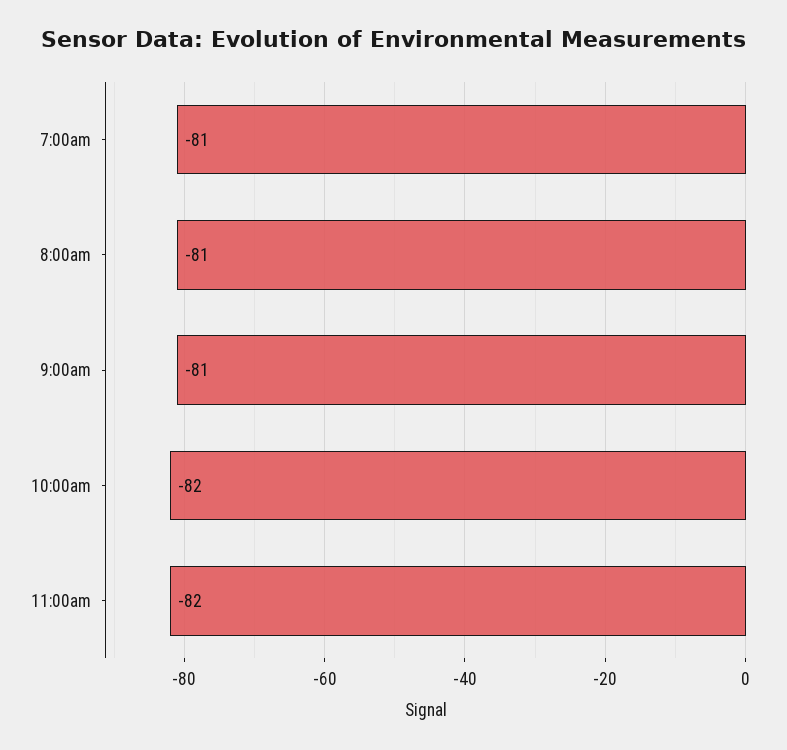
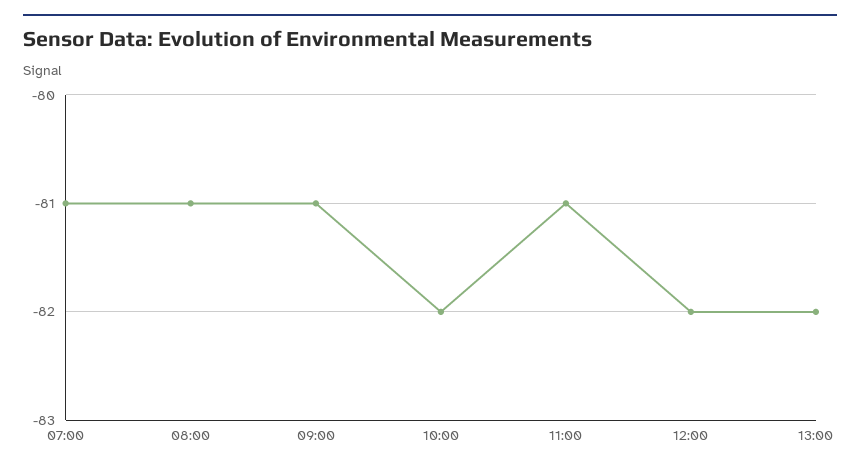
11:00am: -82 -> -81
12:00: none -> -82
13:00: none -> -82

